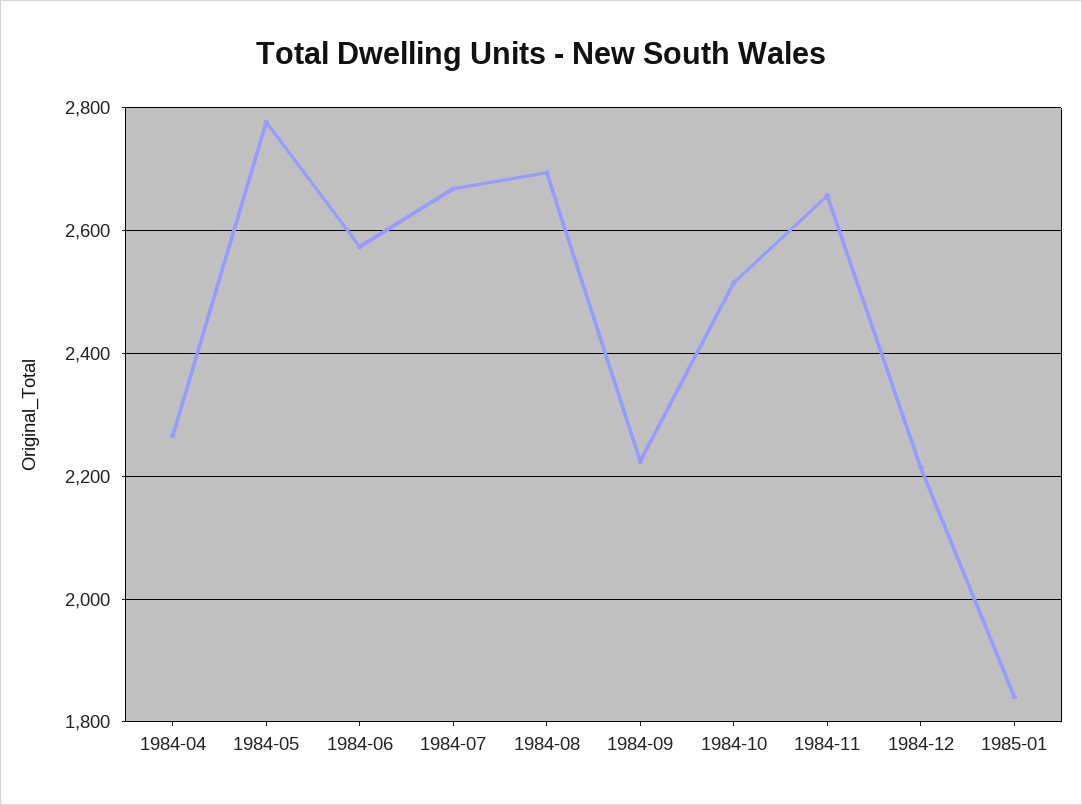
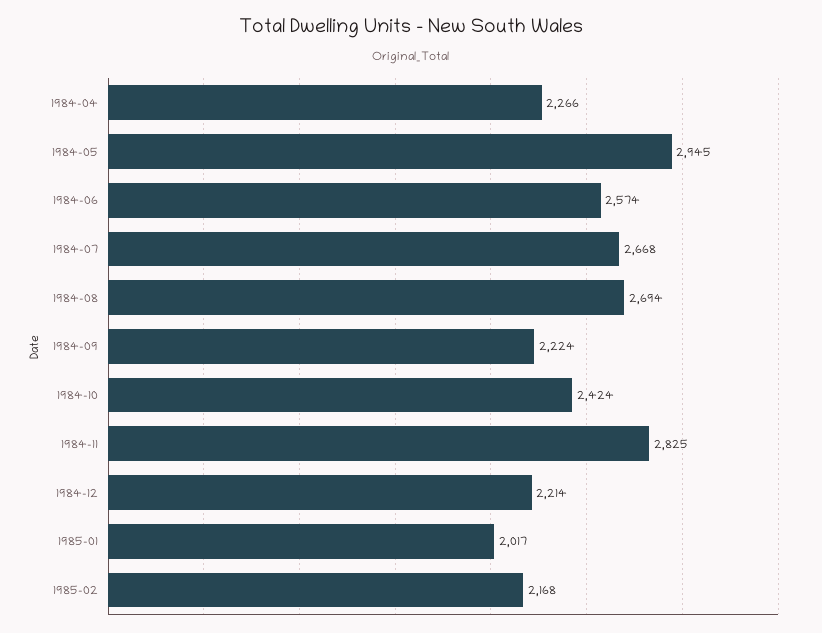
1984-05: 2780 -> 2945
1984-10: 2520 -> 2424
1984-11: 2660 -> 2825
1985-01: 1840 -> 2017
1985-02: none -> 2168

